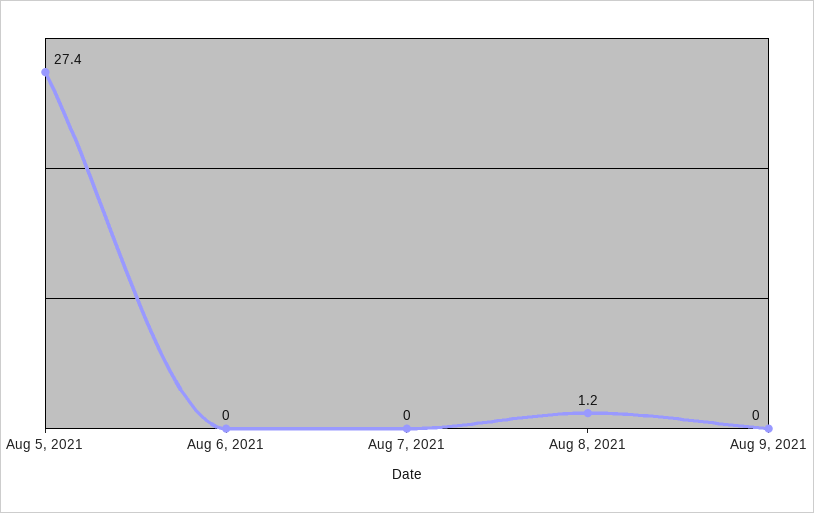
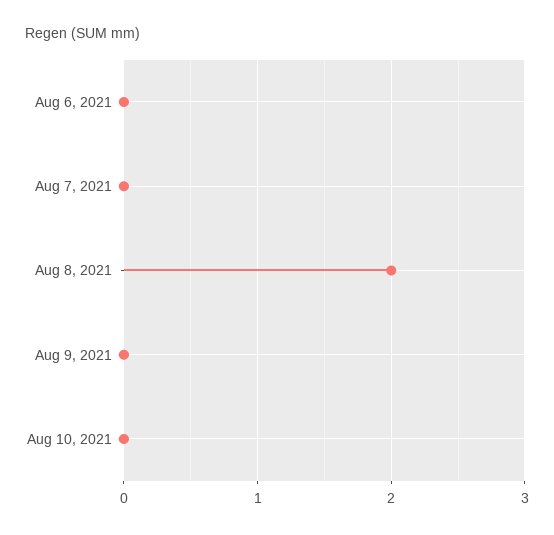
Aug 5, 2021: 27.4 -> none
Aug 8, 2021: 1.2 -> 2
Aug 10, 2021: none -> 0

